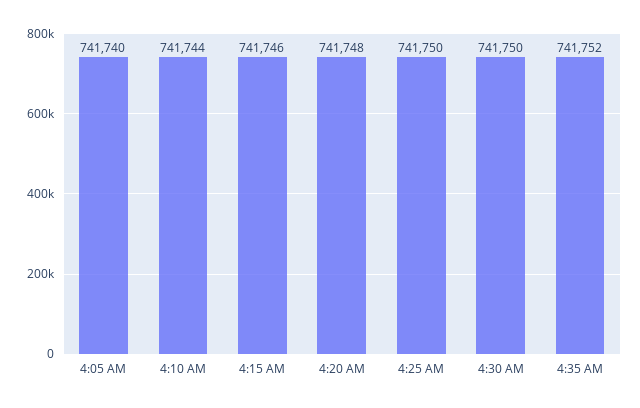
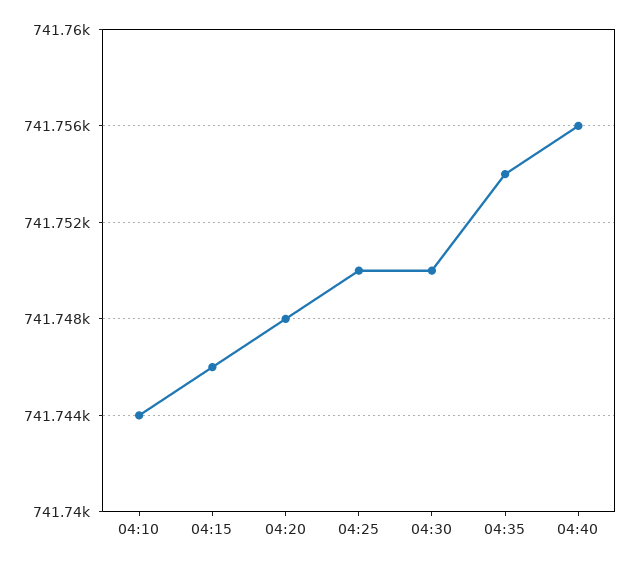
4:05 AM: 741740 -> none
4:35 AM: 741752 -> 741754
04:40: none -> 741756

